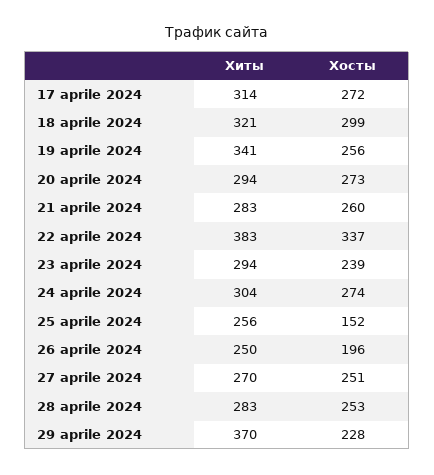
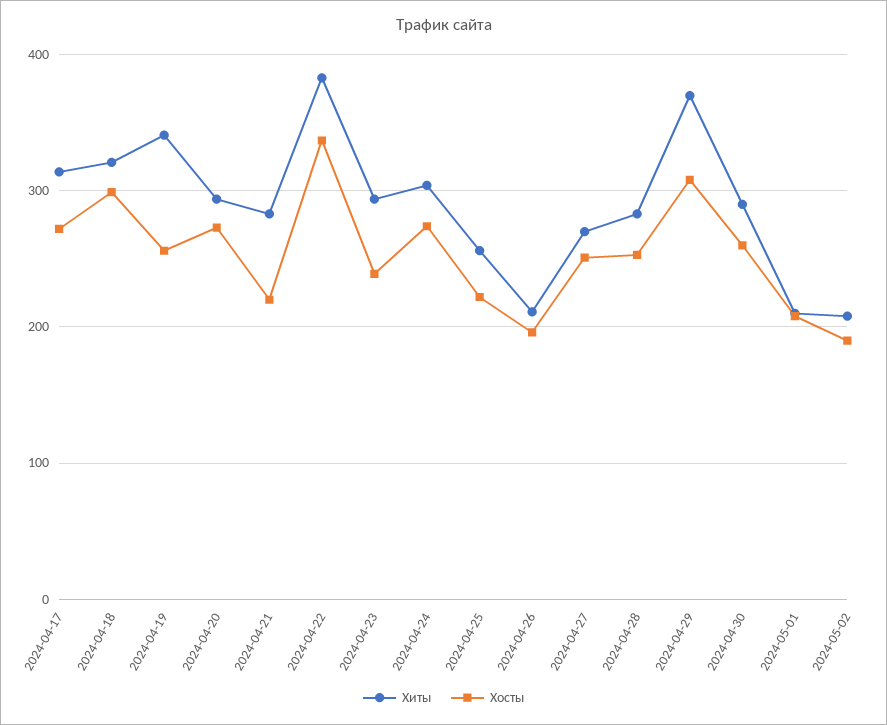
Хосты, 21 aprile 2024: 260 -> 220
Хосты, 25 aprile 2024: 152 -> 220
Хиты, 26 aprile 2024: 250 -> 210
Хосты, 29 aprile 2024: 228 -> 310
Хиты, 2024-04-30: none -> 290
Хосты, 2024-04-30: none -> 260
Хиты, 2024-05-01: none -> 210
Хосты, 2024-05-01: none -> 210
Хиты, 2024-05-02: none -> 210
Хосты, 2024-05-02: none -> 190

